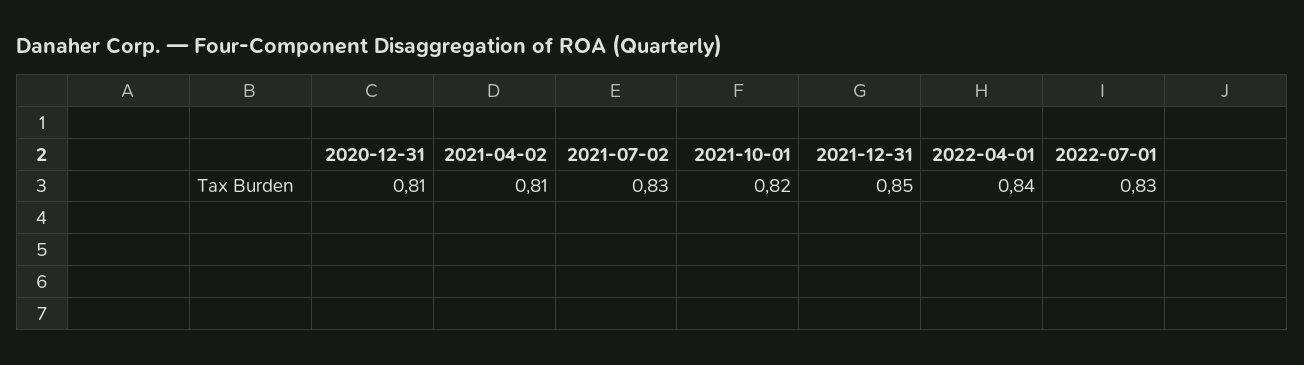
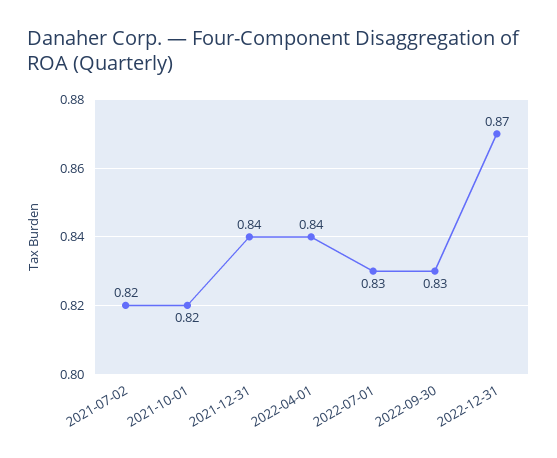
2020-12-31: 0.81 -> none
2021-04-02: 0.81 -> none
2021-07-02: 0.83 -> 0.82
2021-12-31: 0.85 -> 0.84
2022-09-30: none -> 0.83
2022-12-31: none -> 0.87

